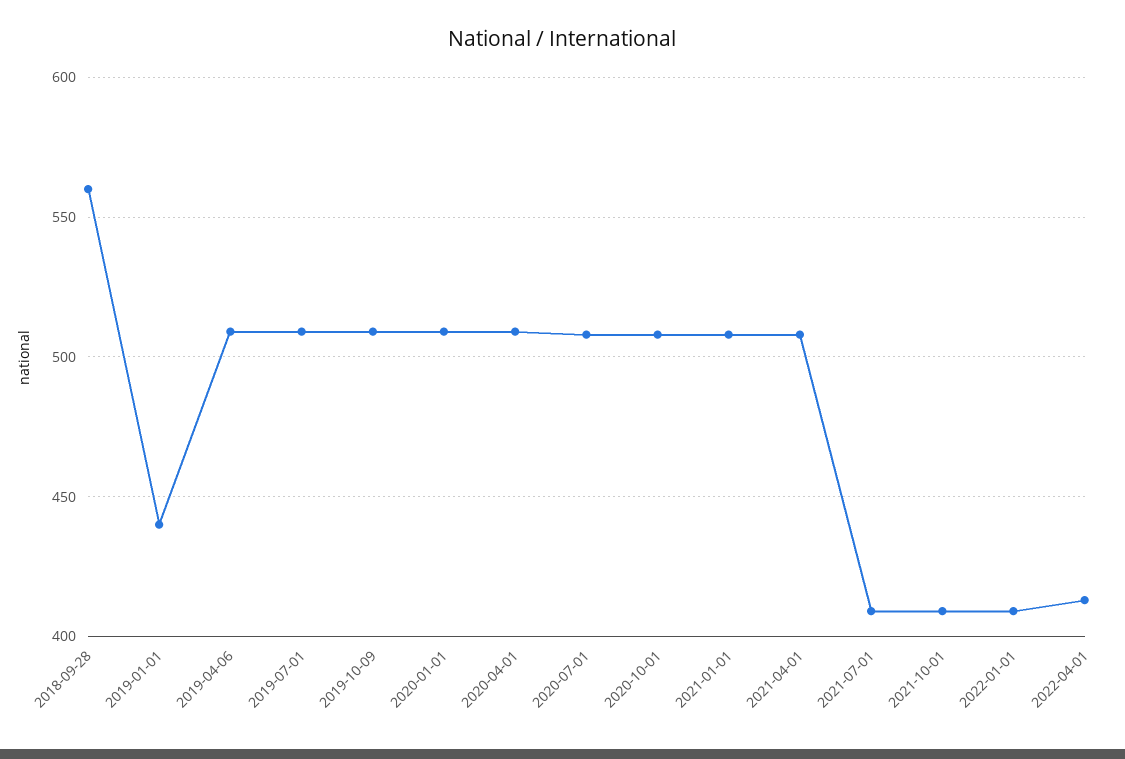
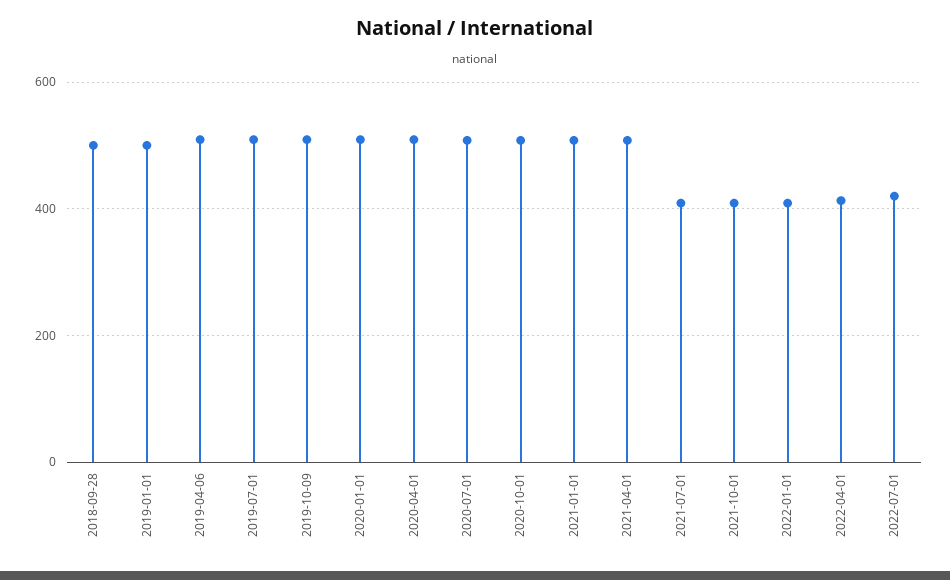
2018-09-28: 560 -> 500
2019-01-01: 440 -> 500
2022-07-01: none -> 420

